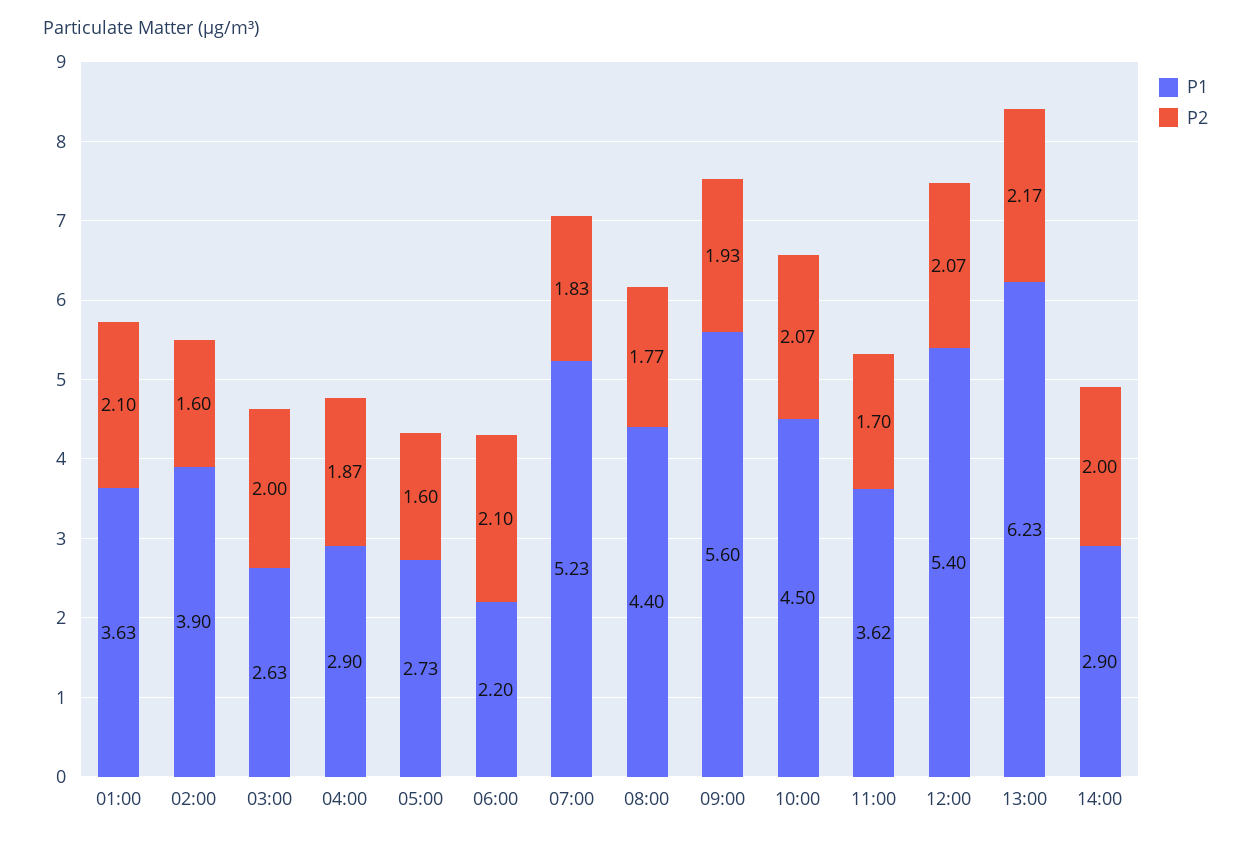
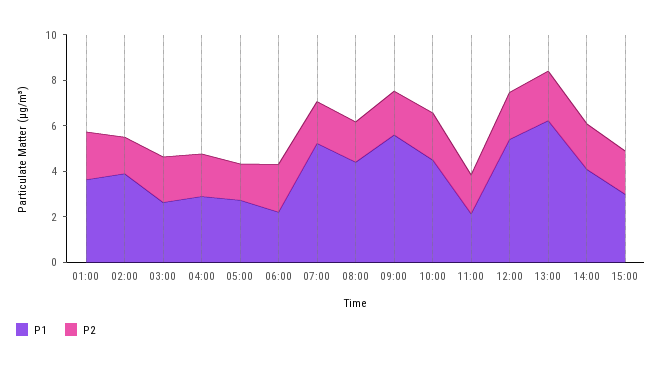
P1, 11:00: 3.62 -> 2
P1, 14:00: 2.9 -> 4
P1, 15:00: none -> 3
P2, 15:00: none -> 2

